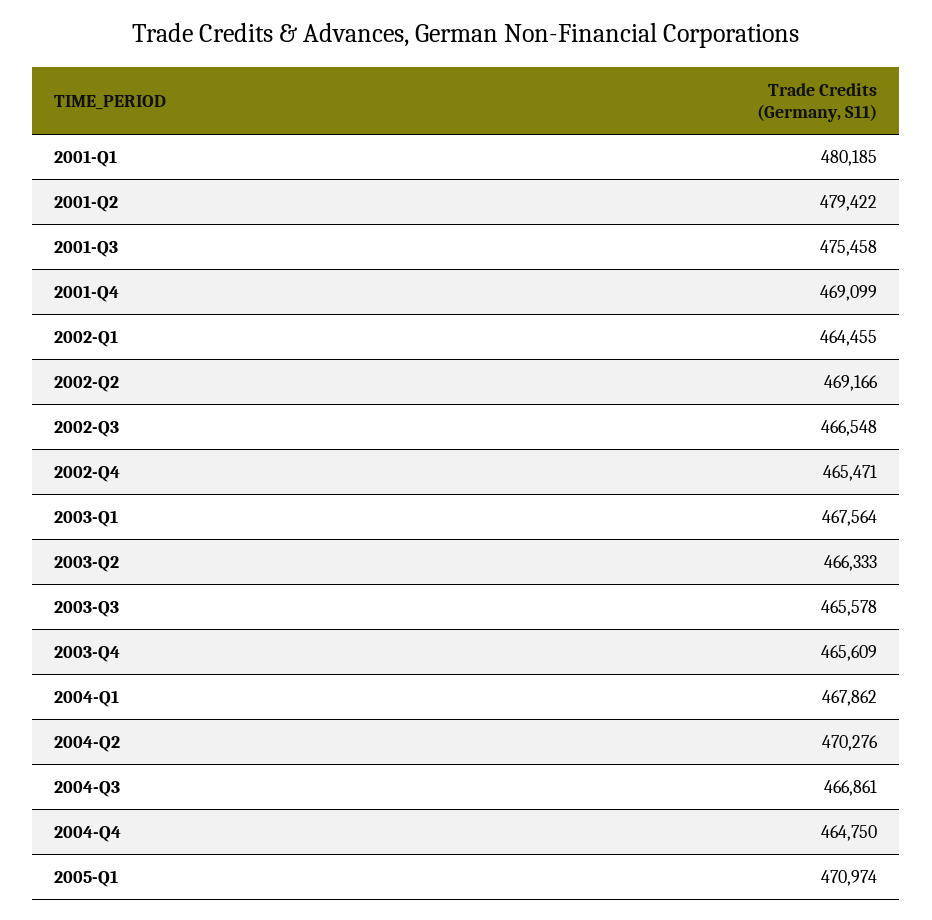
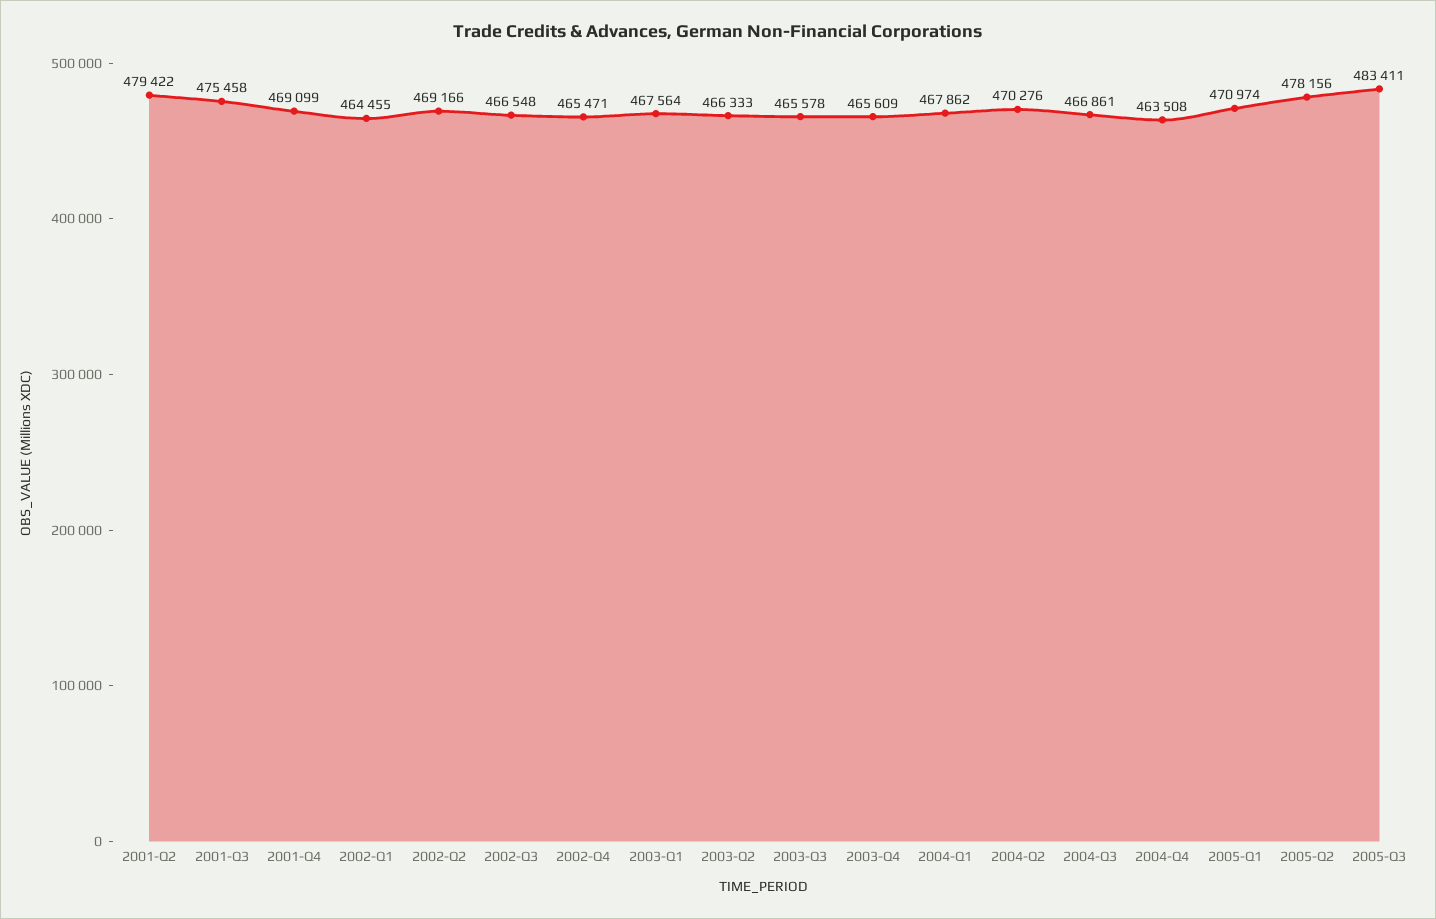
2001-Q1: 480185 -> none
2004-Q4: 464750 -> 463508
2005-Q2: none -> 478156
2005-Q3: none -> 483411

